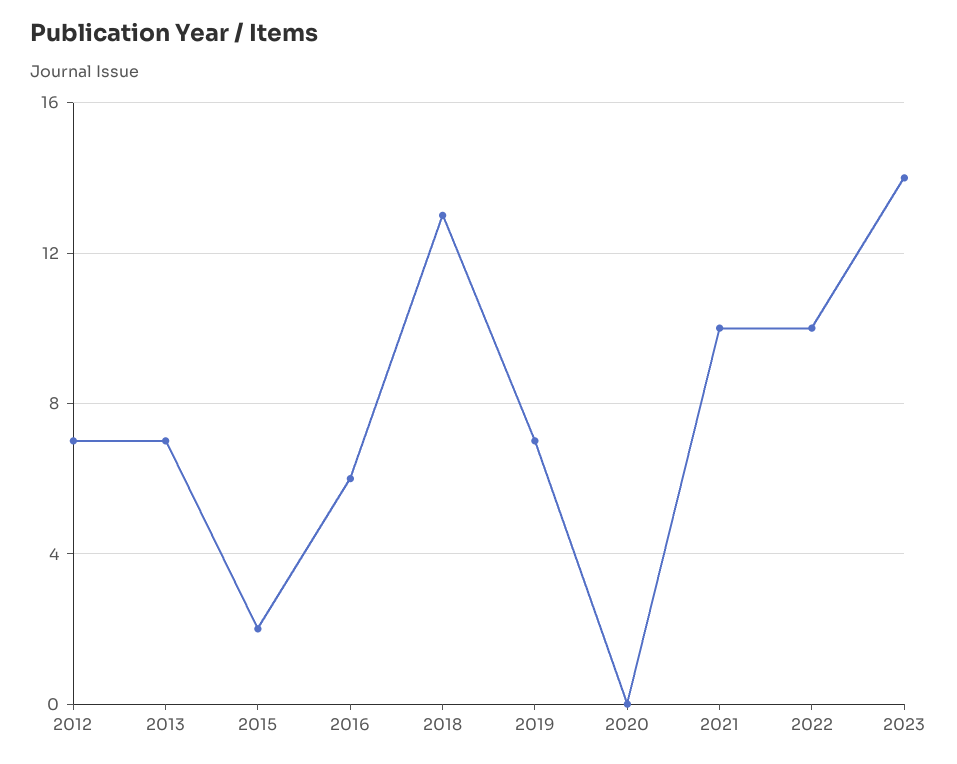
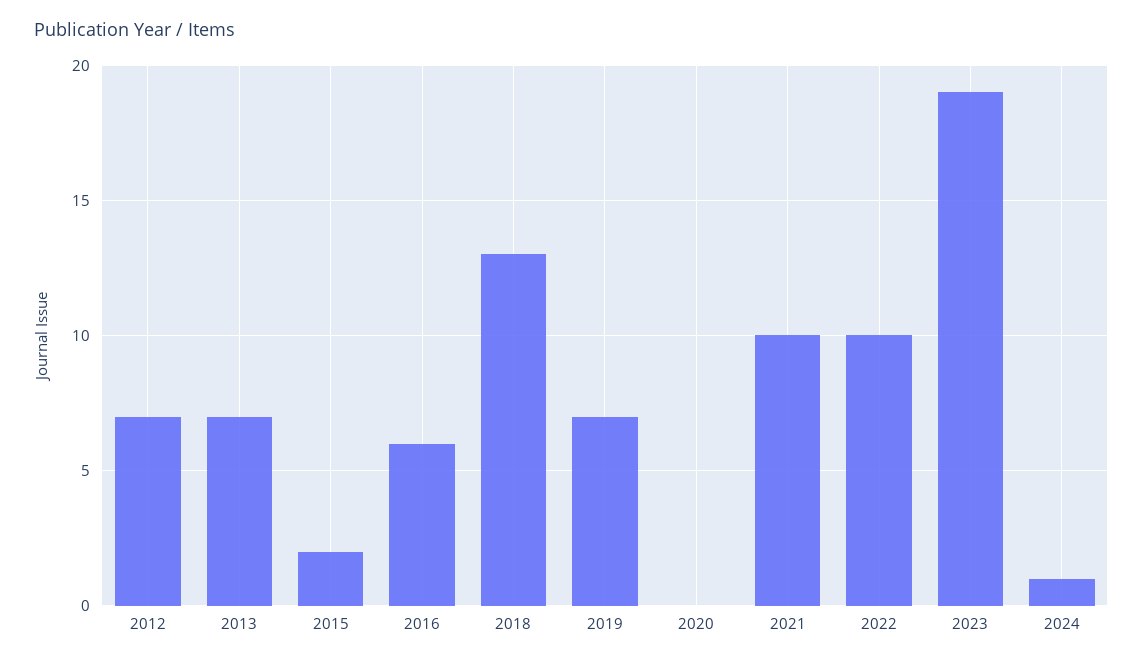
2023: 14 -> 19
2024: none -> 1

